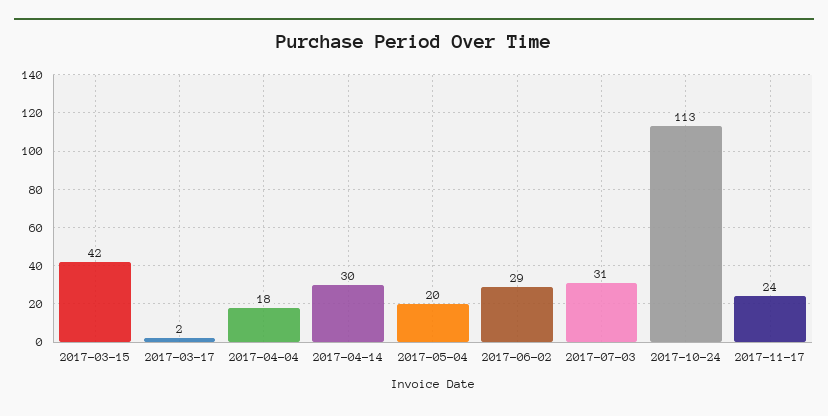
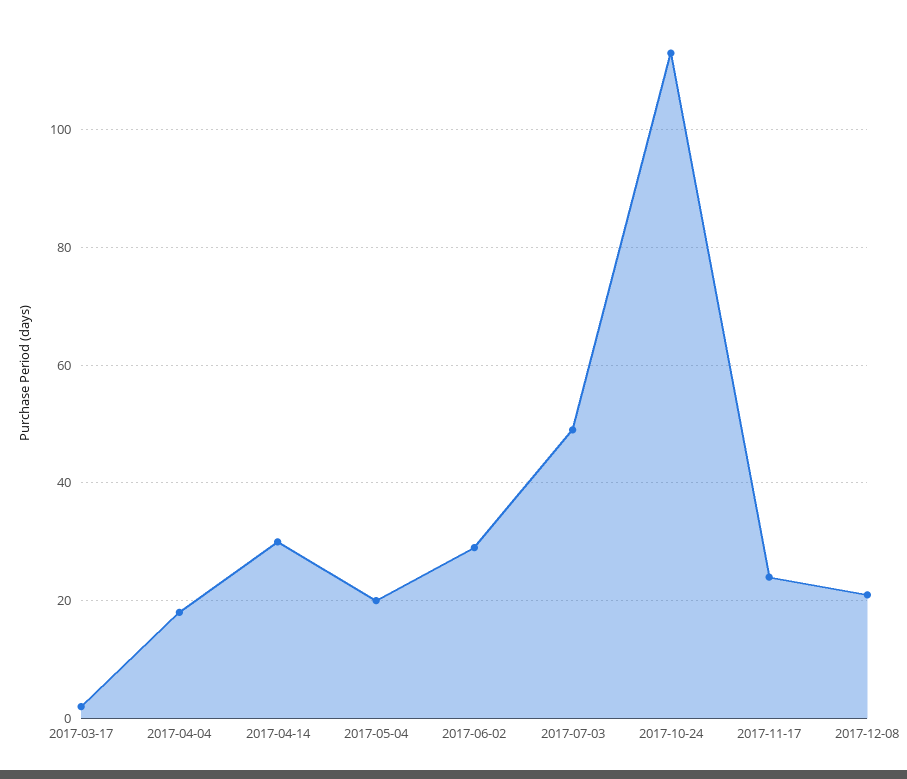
2017-03-15: 42 -> none
2017-07-03: 31 -> 50
2017-12-08: none -> 20

